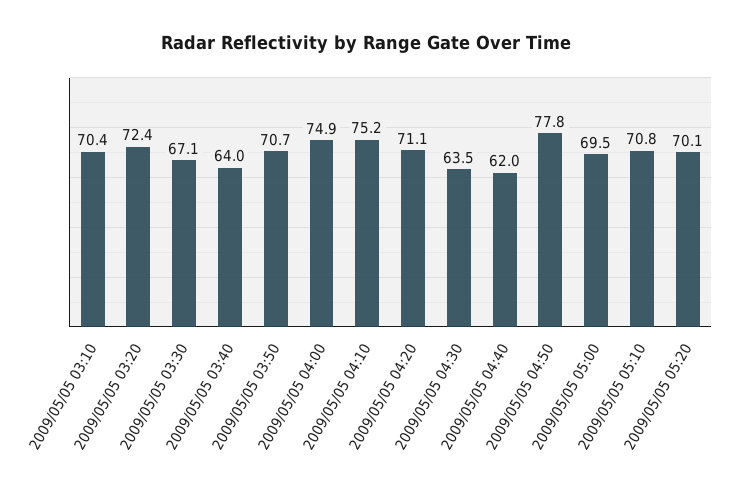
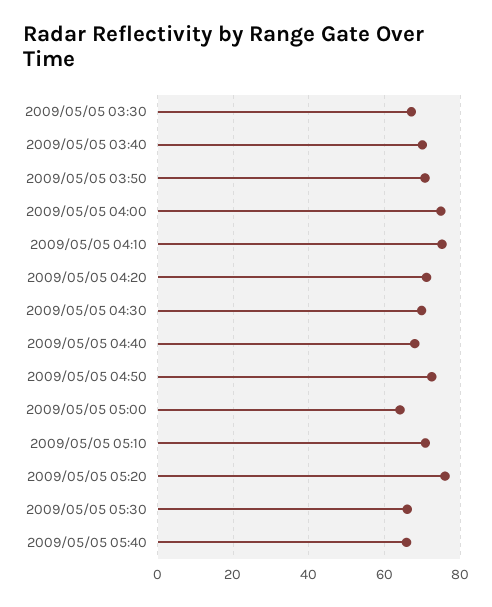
2009/05/05 03:10: 70.4 -> none
2009/05/05 03:20: 72.4 -> none
2009/05/05 03:40: 64 -> 70
2009/05/05 04:30: 63.5 -> 70
2009/05/05 04:40: 62 -> 68
2009/05/05 04:50: 77.8 -> 72
2009/05/05 05:00: 69.5 -> 64
2009/05/05 05:20: 70.1 -> 76
2009/05/05 05:30: none -> 66
2009/05/05 05:40: none -> 66

